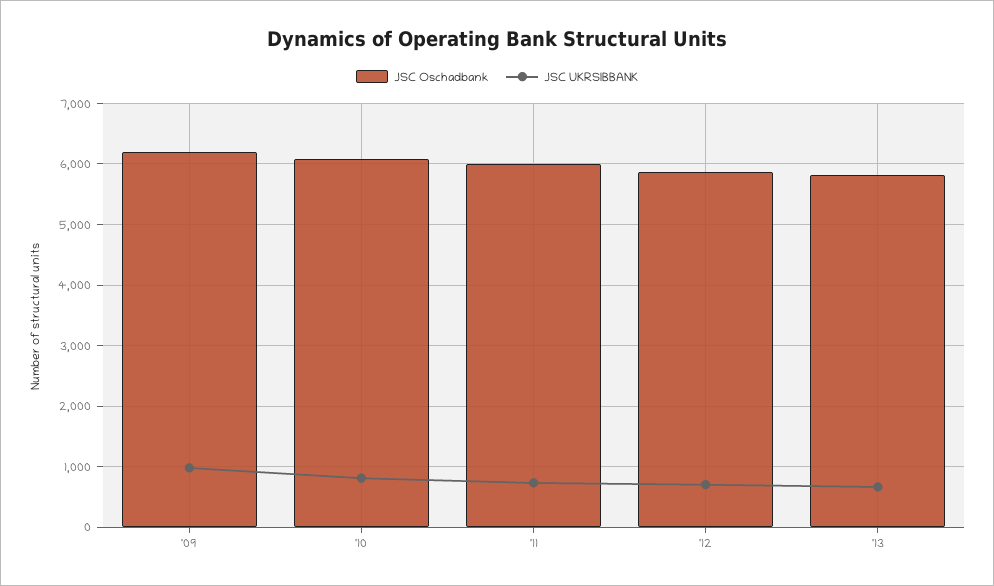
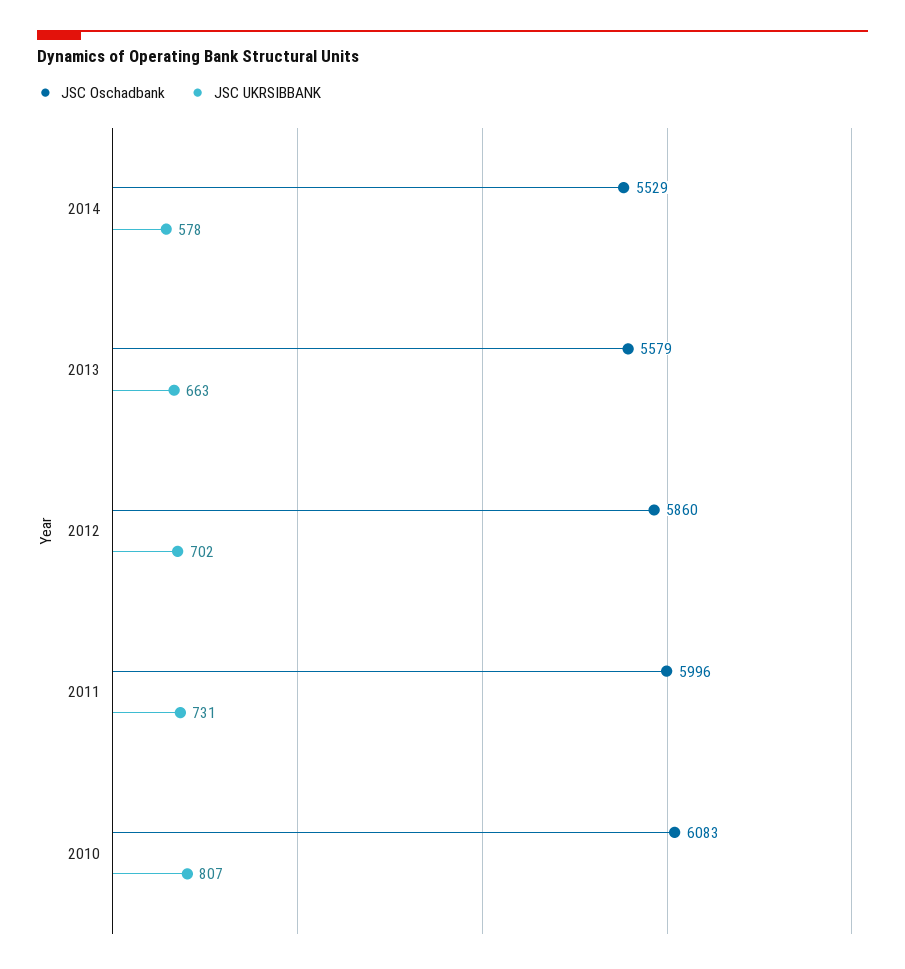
JSC Oschadbank, '09: 6200 -> none
JSC UKRSIBBANK, '09: 1000 -> none
JSC Oschadbank, '13: 5800 -> 5579
JSC Oschadbank, 2014: none -> 5529
JSC UKRSIBBANK, 2014: none -> 578

